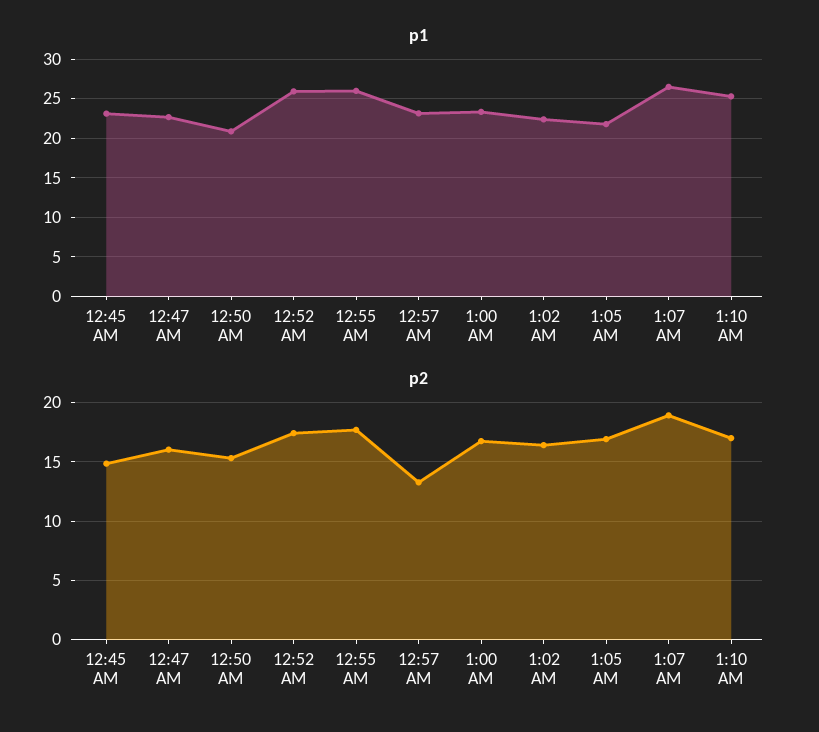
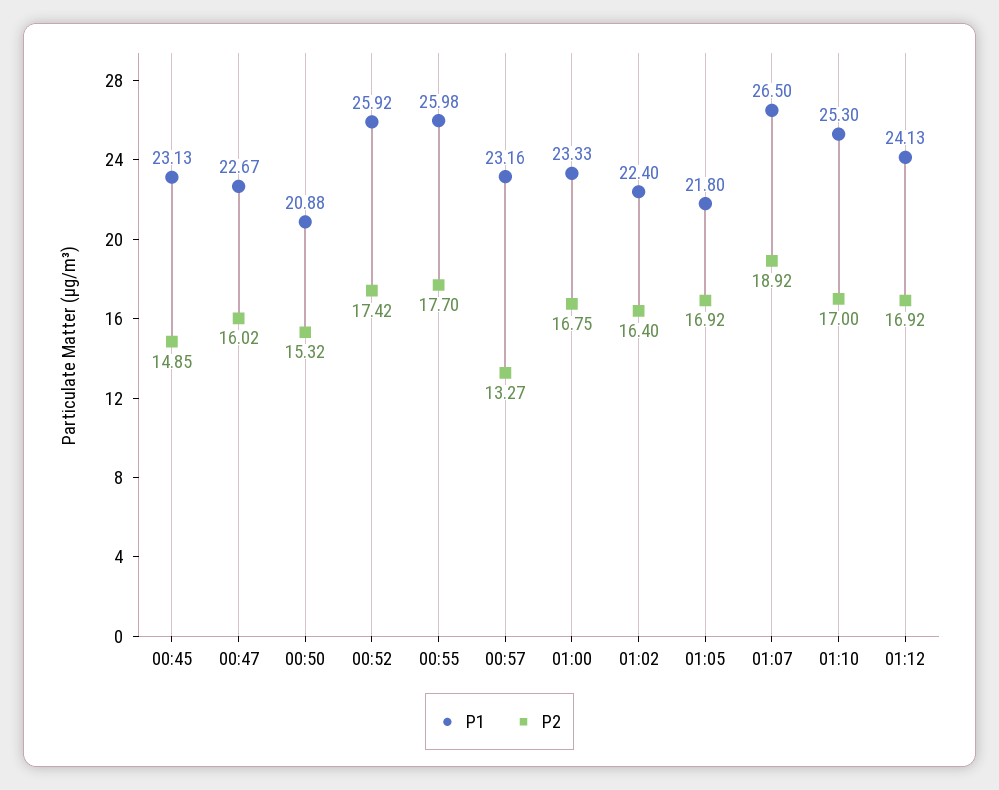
p1, 01:12: none -> 24.13
p2, 01:12: none -> 16.92

